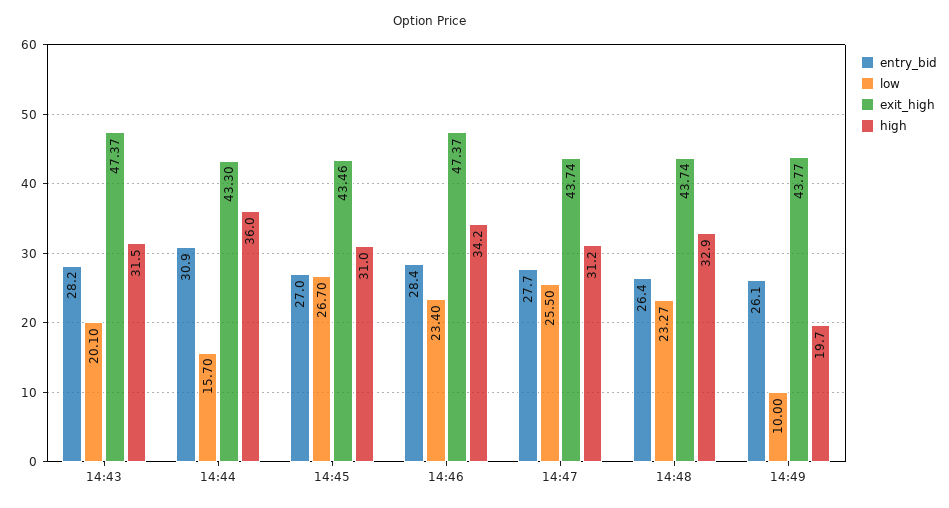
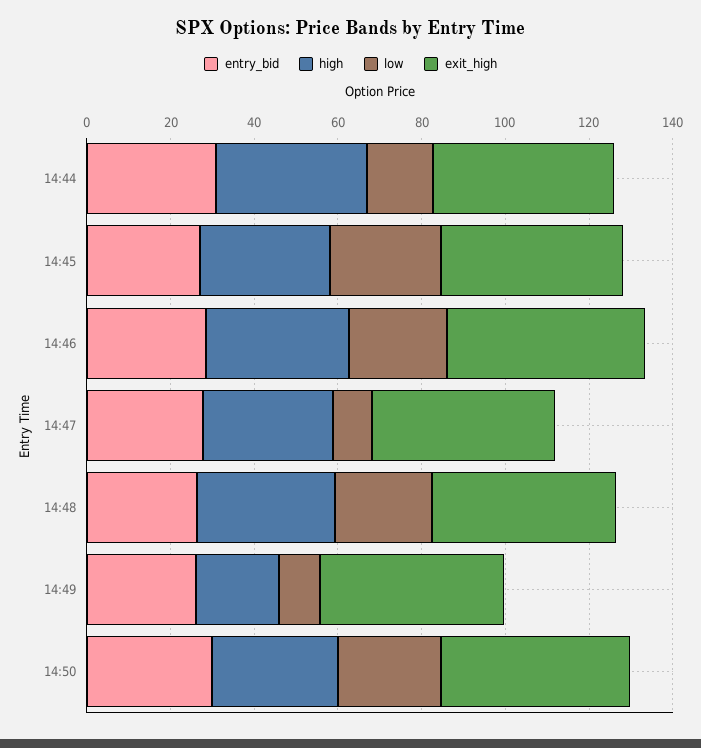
entry_bid, 14:43: 28.2 -> none
low, 14:43: 20.1 -> none
exit_high, 14:43: 47.37 -> none
high, 14:43: 31.5 -> none
low, 14:47: 25.5 -> 10
entry_bid, 14:50: none -> 30
high, 14:50: none -> 30
low, 14:50: none -> 25
exit_high, 14:50: none -> 45

